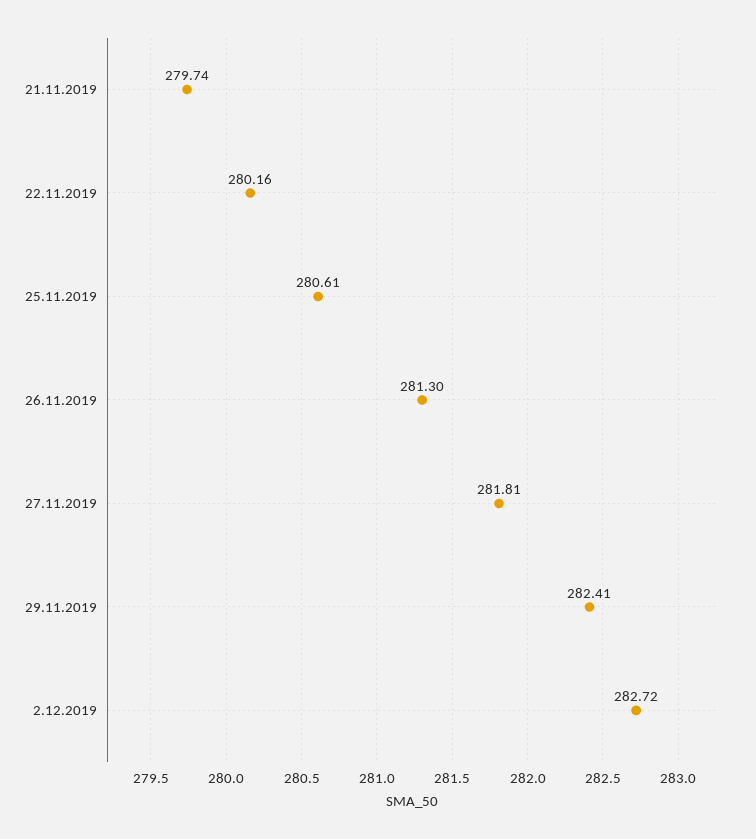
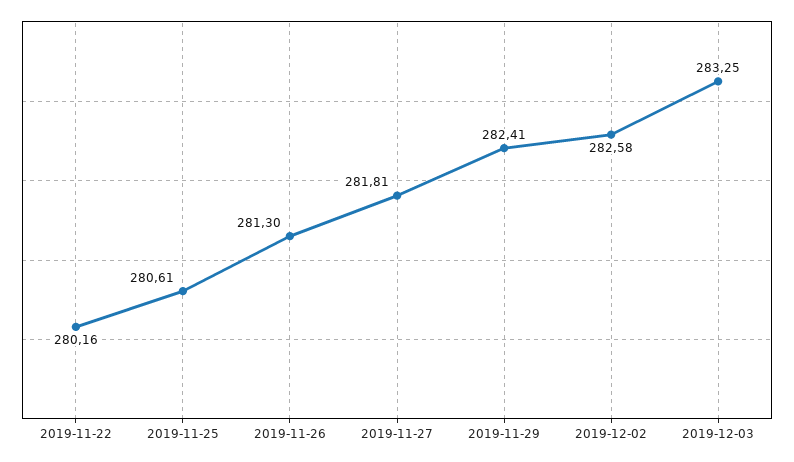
21.11.2019: 279.74 -> none
2.12.2019: 282.72 -> 282.58
2019-12-03: none -> 283.25

